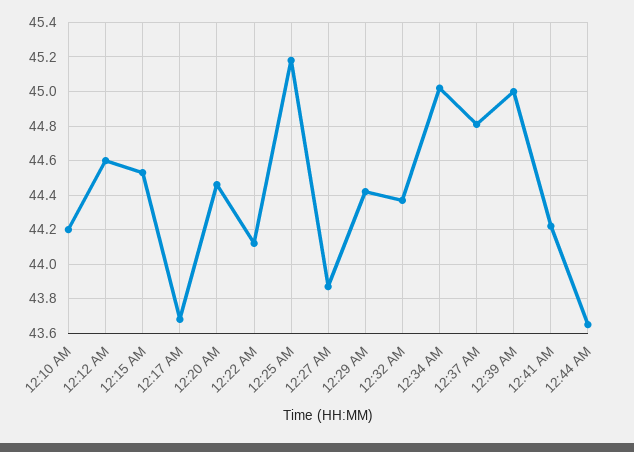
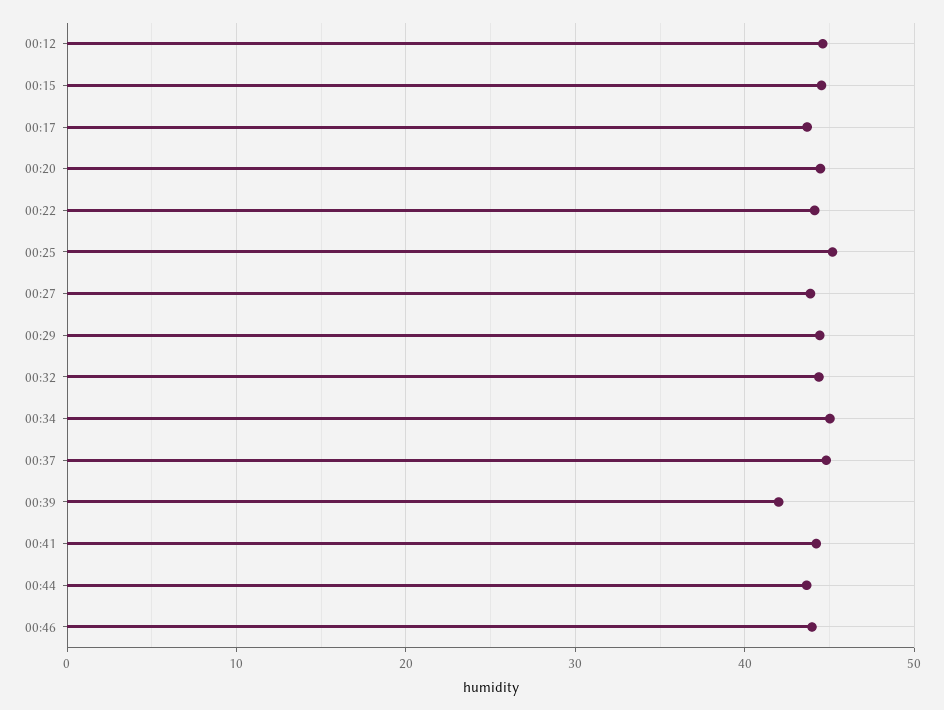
12:10 AM: 44.2 -> none
12:39 AM: 45 -> 42
00:46: none -> 44

